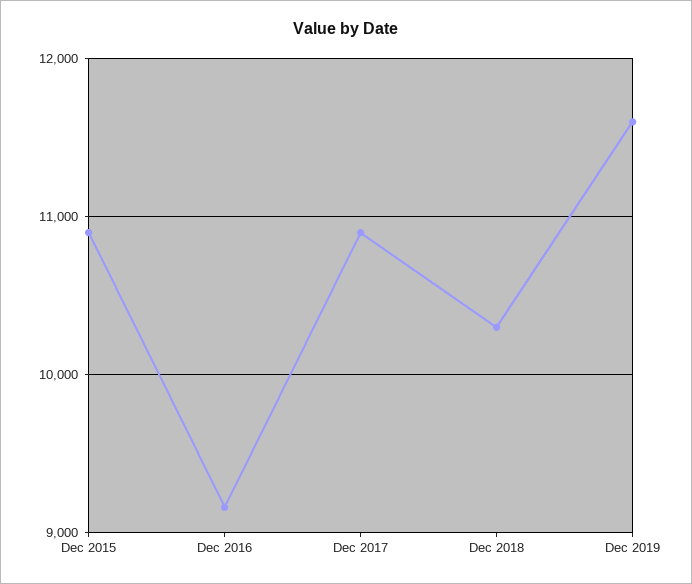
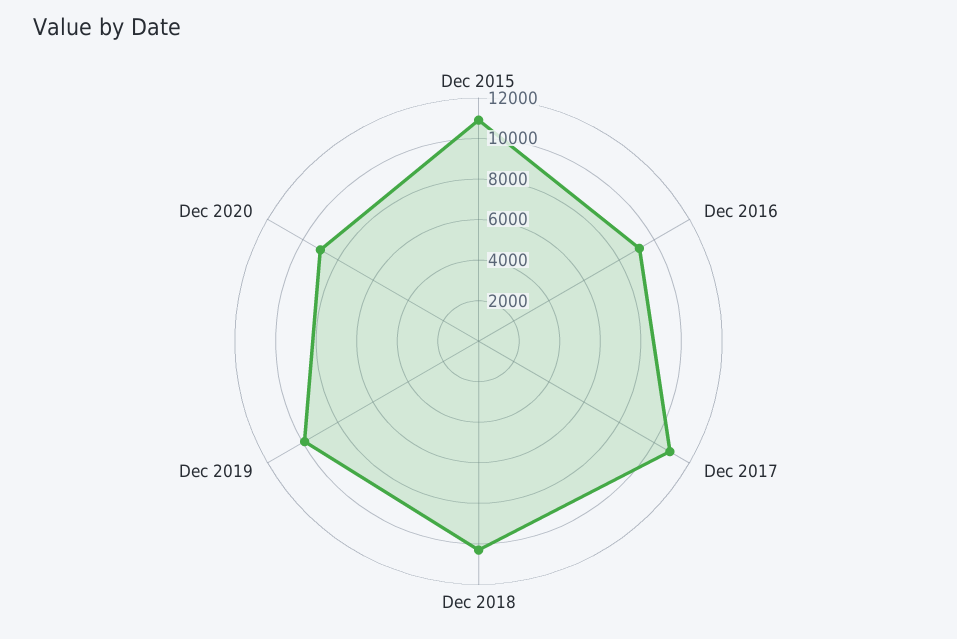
Dec 2019: 11600 -> 10000
Dec 2020: none -> 9000

